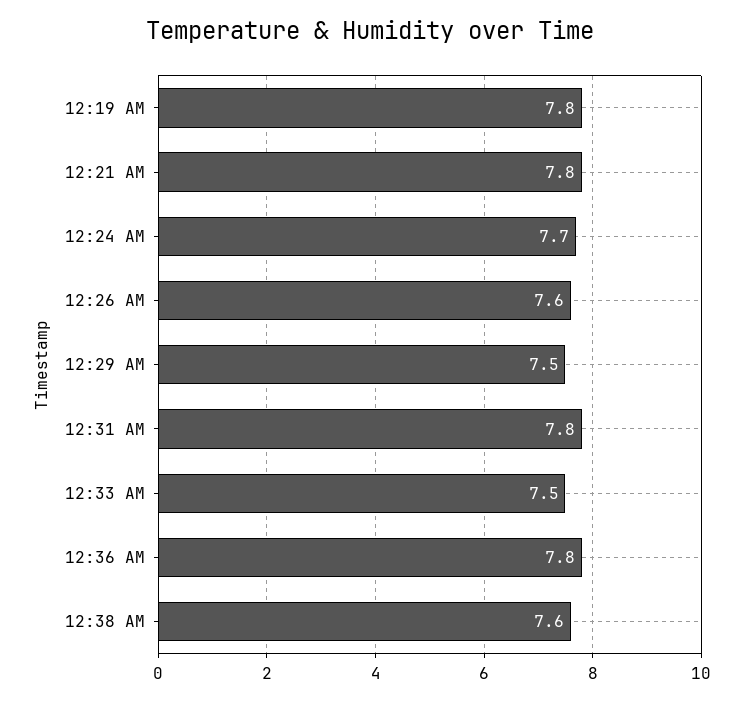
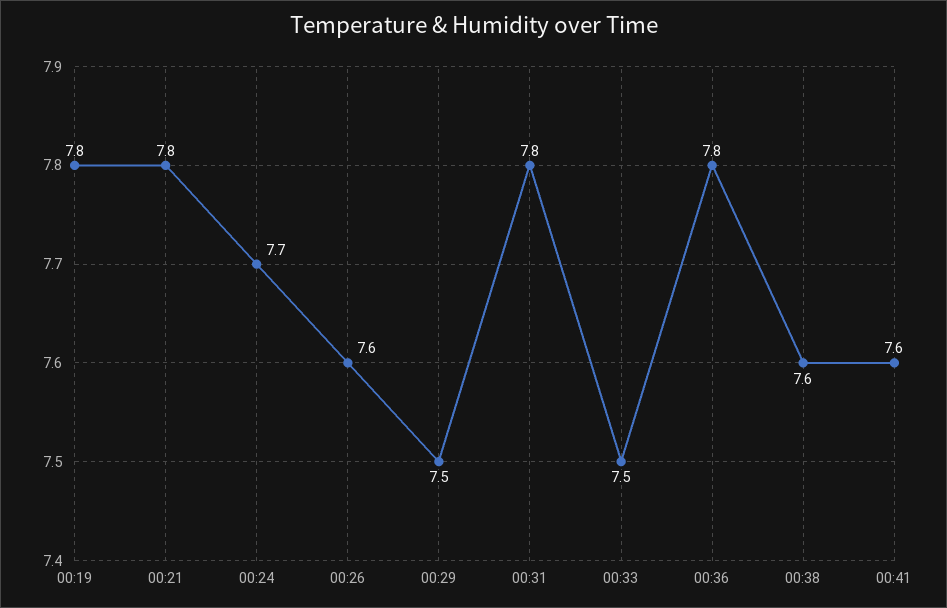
00:41: none -> 7.6

